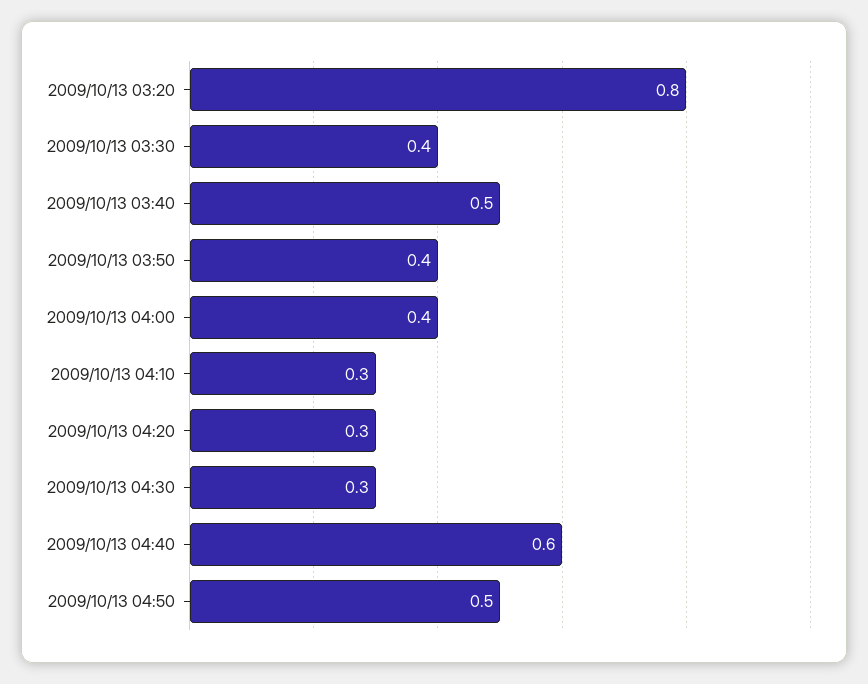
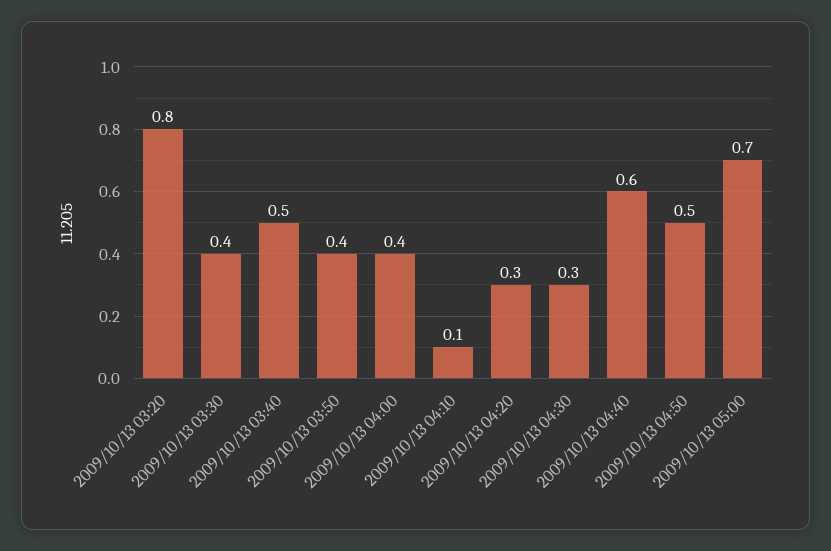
2009/10/13 04:10: 0.3 -> 0.1
2009/10/13 05:00: none -> 0.7

